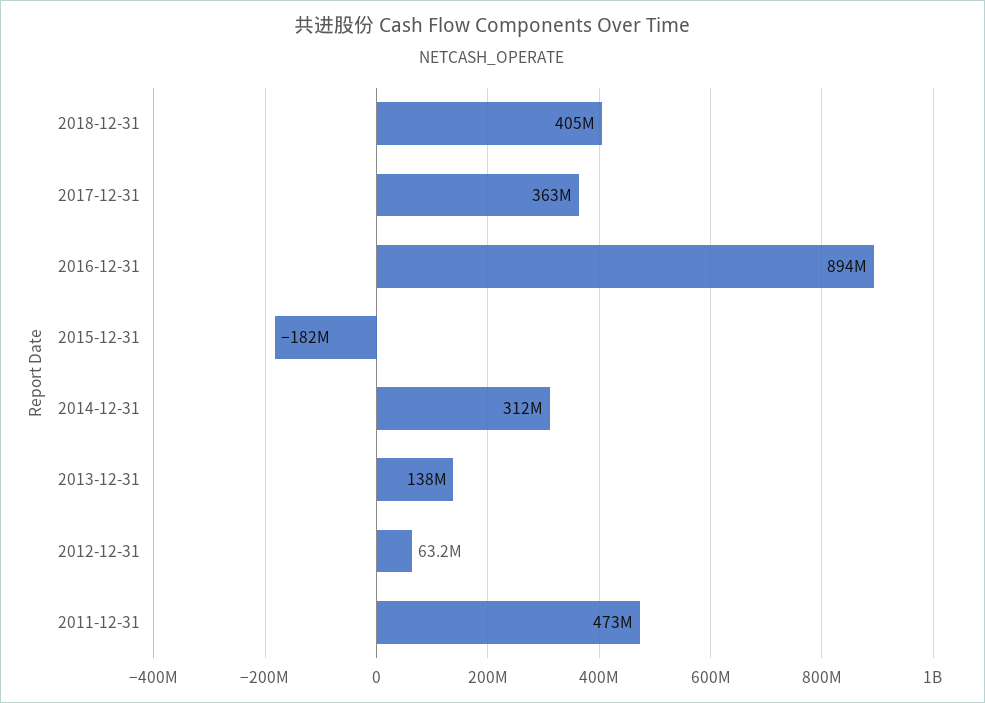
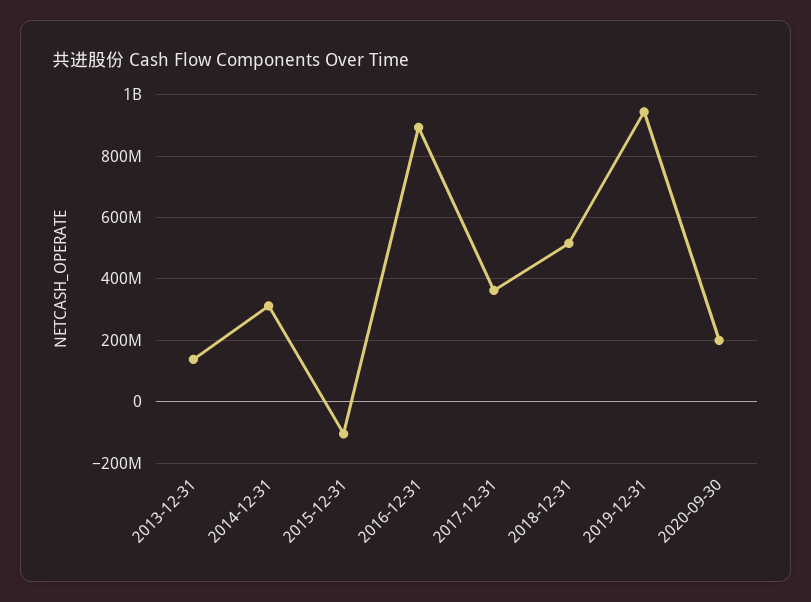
2018-12-31: 405000000 -> 520000000
2015-12-31: -182000000 -> -100000000
2012-12-31: 63200000 -> none
2011-12-31: 473000000 -> none
2019-12-31: none -> 940000000
2020-09-30: none -> 200000000

